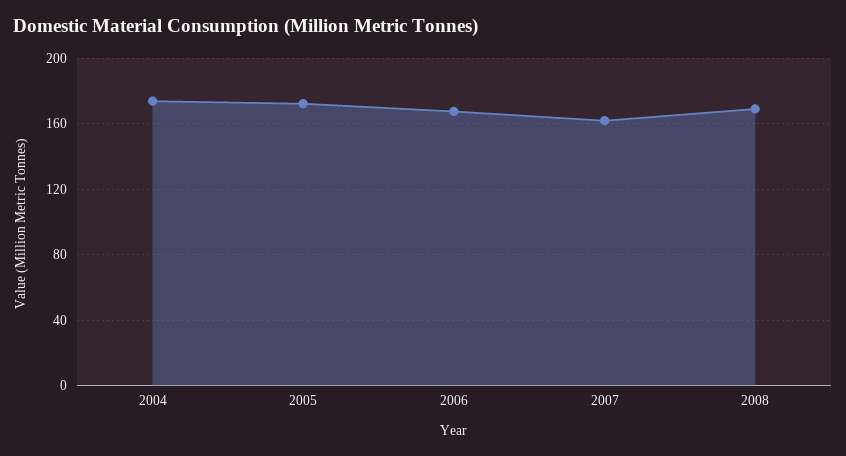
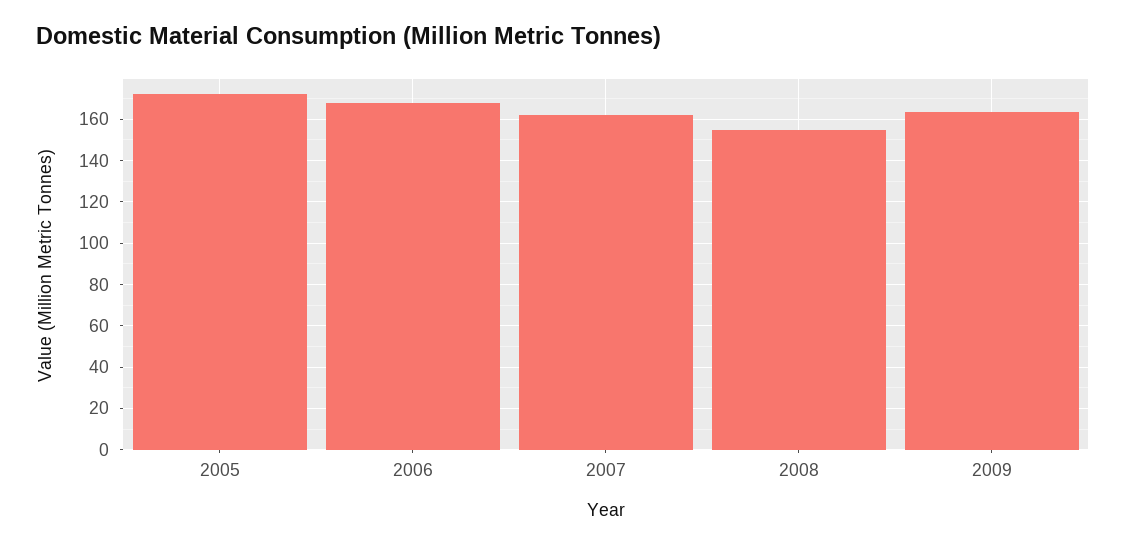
2004: 175 -> none
2008: 170 -> 155
2009: none -> 165

